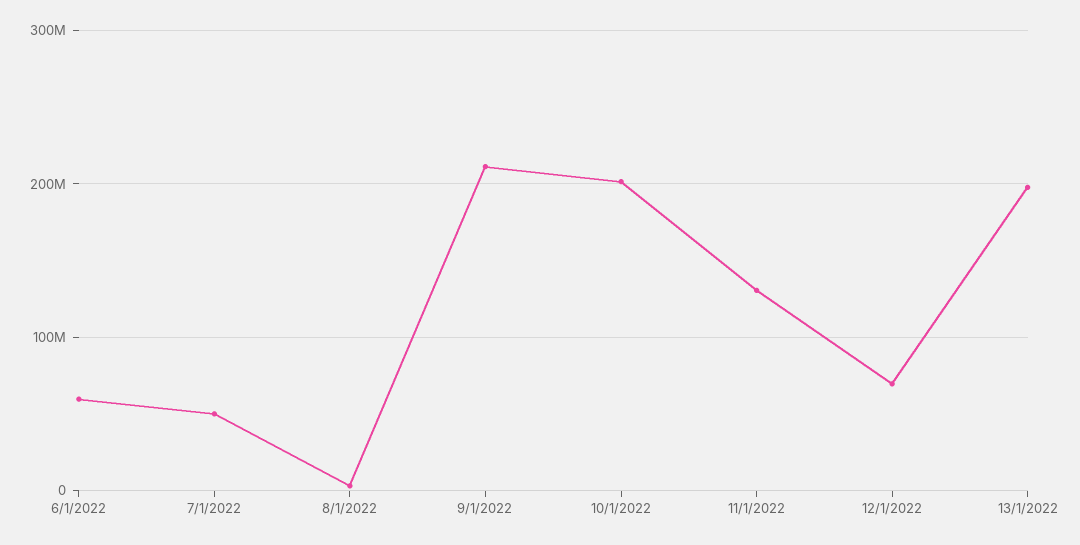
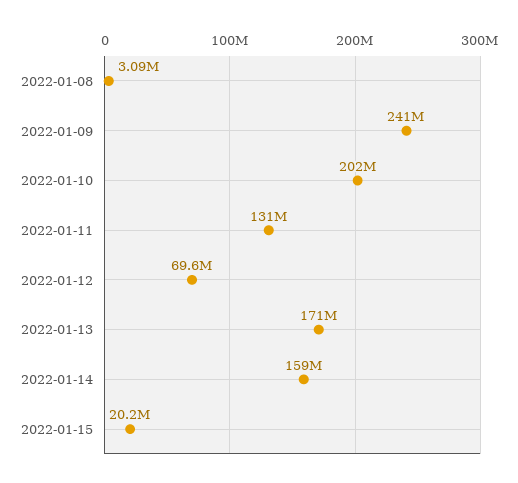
6/1/2022: 60000000 -> none
7/1/2022: 50000000 -> none
9/1/2022: 210000000 -> 241000000
13/1/2022: 200000000 -> 171000000
2022-01-14: none -> 159000000
2022-01-15: none -> 20200000

